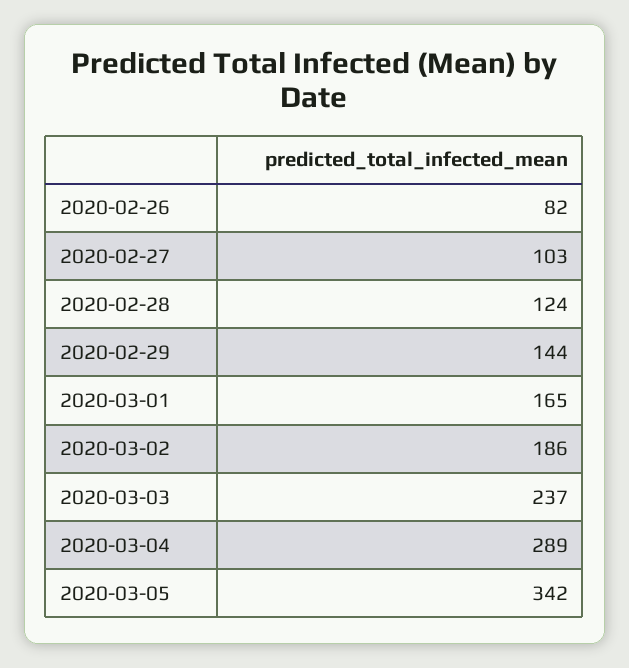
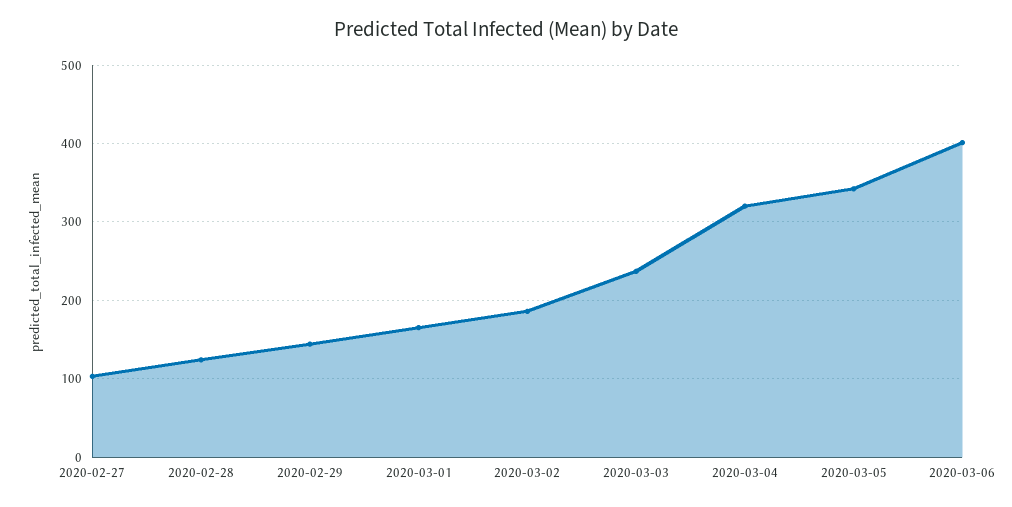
2020-02-26: 82 -> none
2020-03-04: 289 -> 320
2020-03-06: none -> 400

